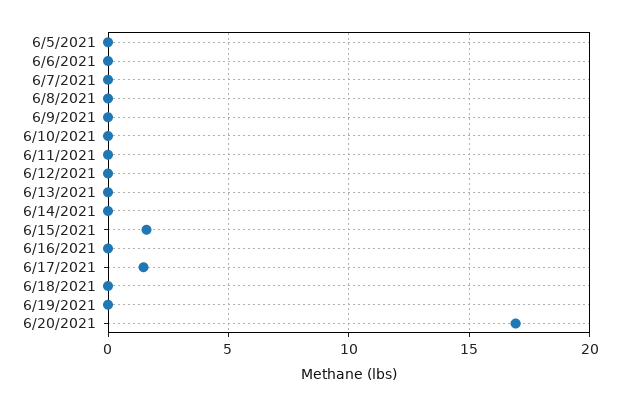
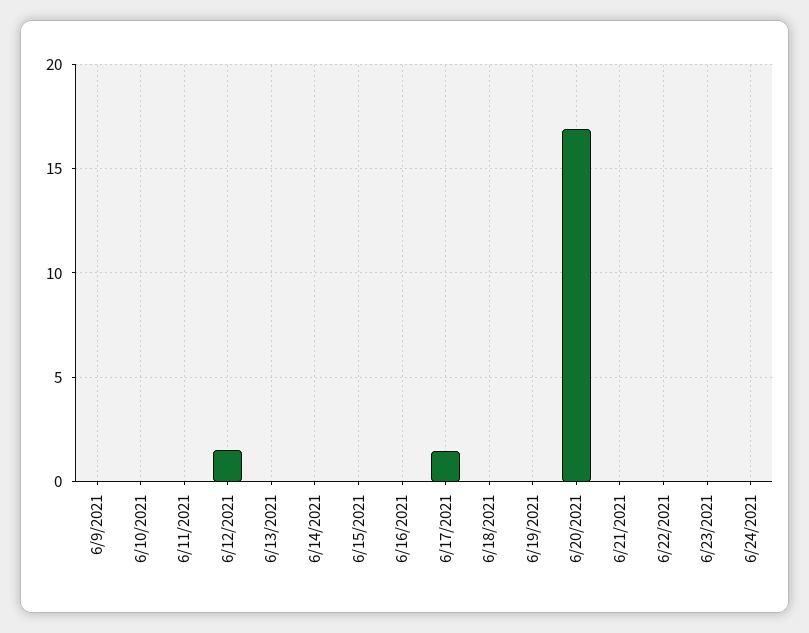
6/5/2021: 0 -> none
6/6/2021: 0 -> none
6/7/2021: 0 -> none
6/8/2021: 0 -> none
6/12/2021: 0 -> 1.5
6/15/2021: 1.5 -> 0
6/21/2021: none -> 0
6/22/2021: none -> 0
6/23/2021: none -> 0
6/24/2021: none -> 0

